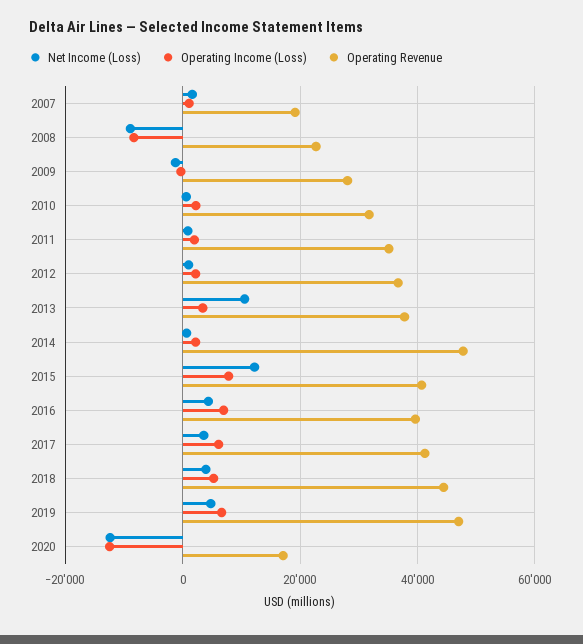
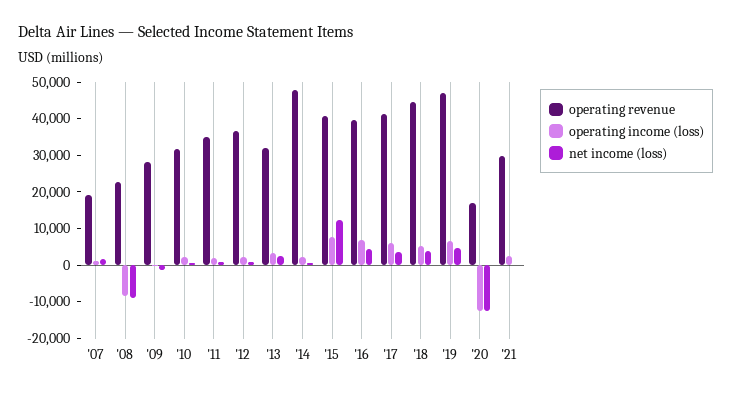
Net Income (Loss), 2013: 10000 -> 2500
Operating Revenue, 2013: 38000 -> 32500
Operating Revenue, '21: none -> 30000
Operating Income (Loss), '21: none -> 2500
Net Income (Loss), '21: none -> 0

